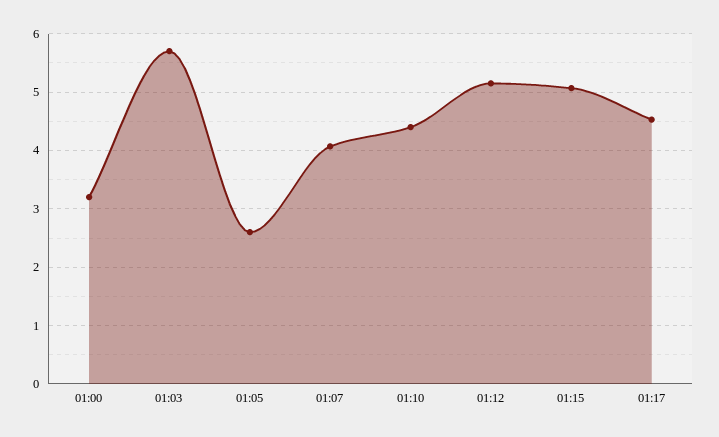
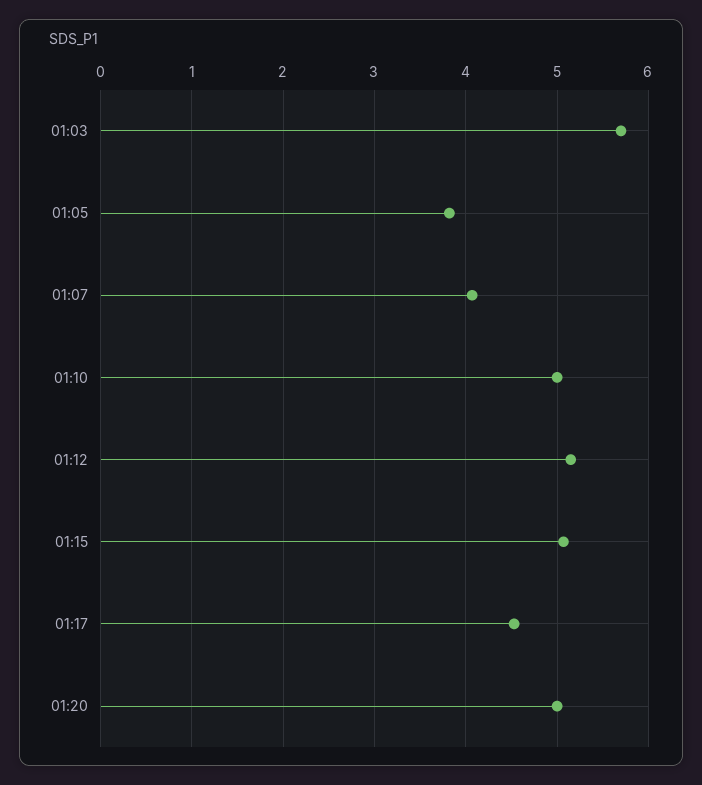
01:00: 3.2 -> none
01:05: 2.6 -> 3.8
01:10: 4.4 -> 5
01:20: none -> 5

